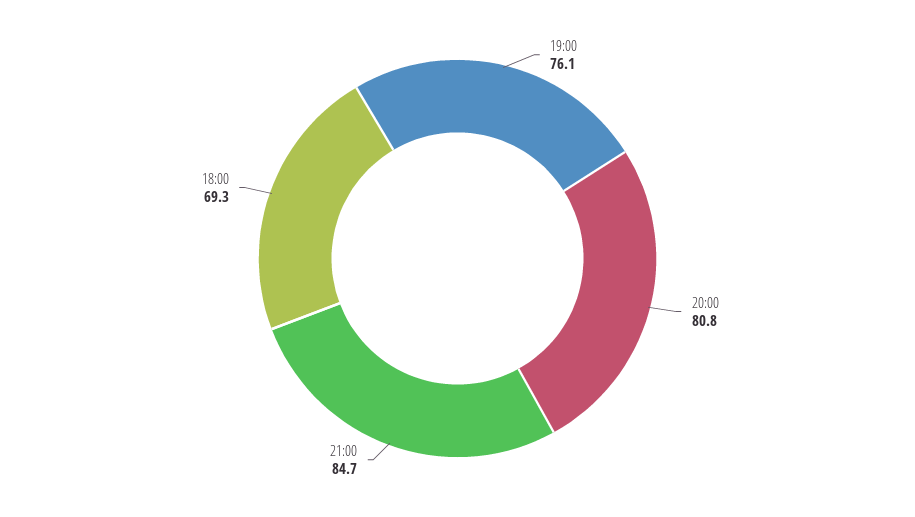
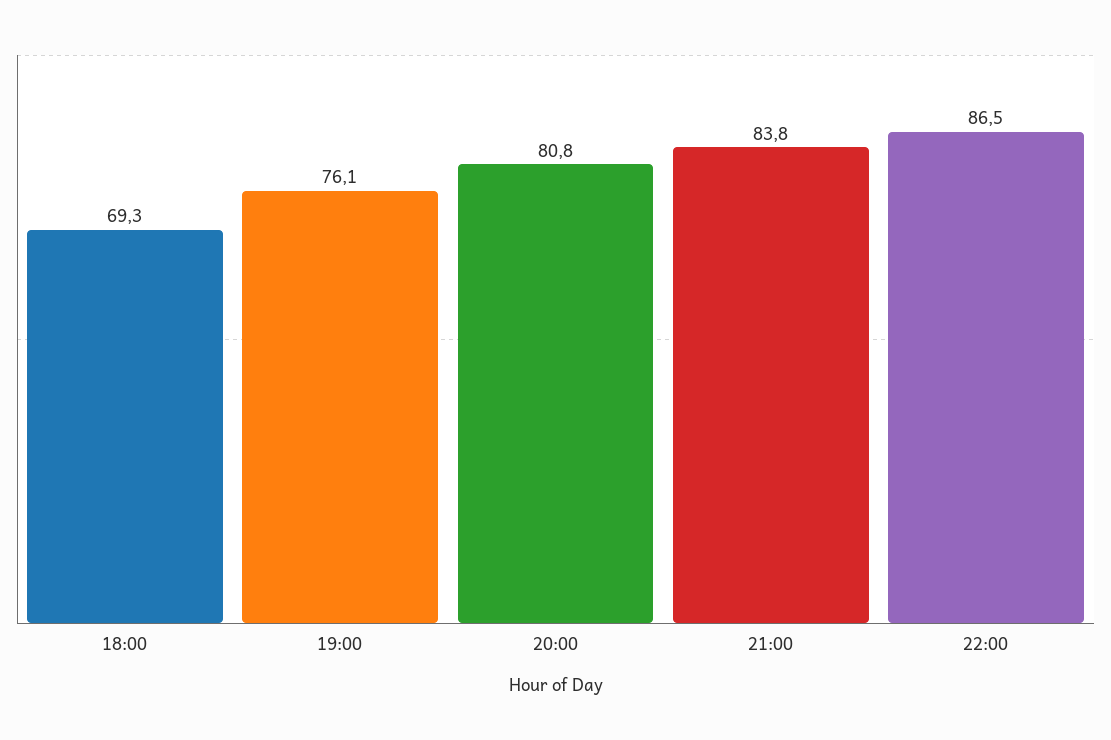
21:00: 84.7 -> 83.8
22:00: none -> 86.5

